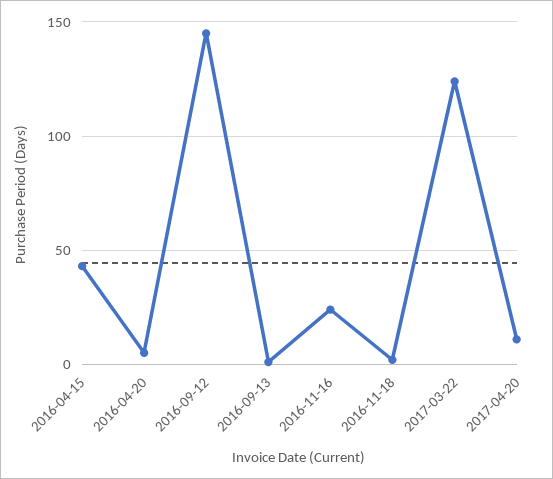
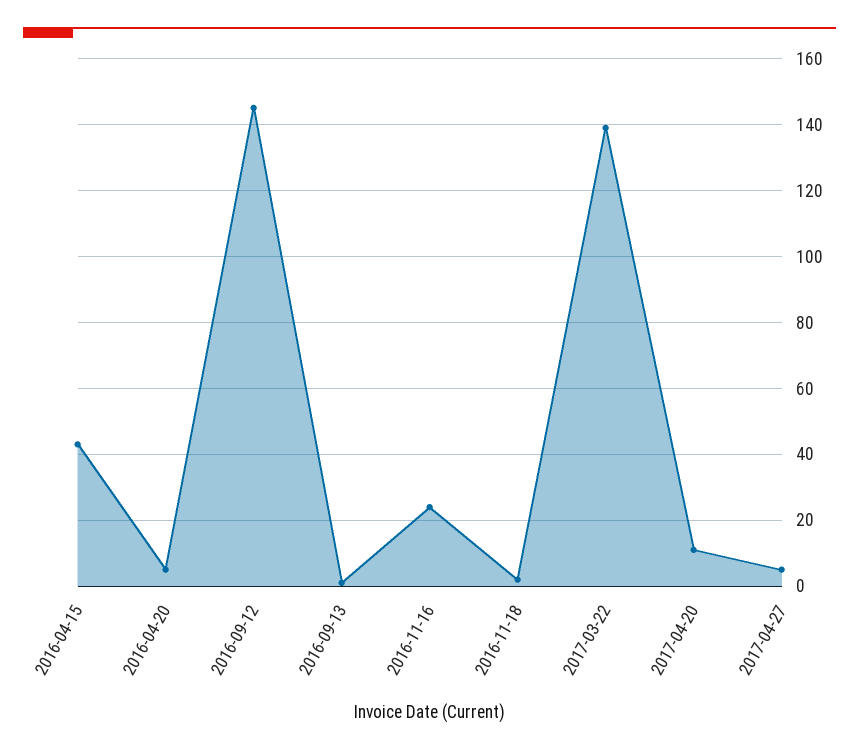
2017-03-22: 125 -> 140
2017-04-27: none -> 5

